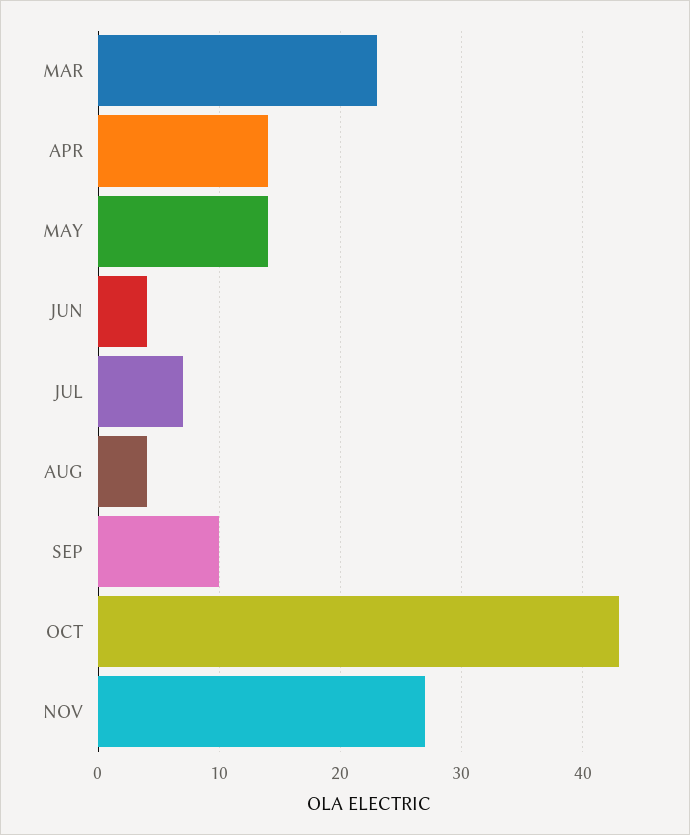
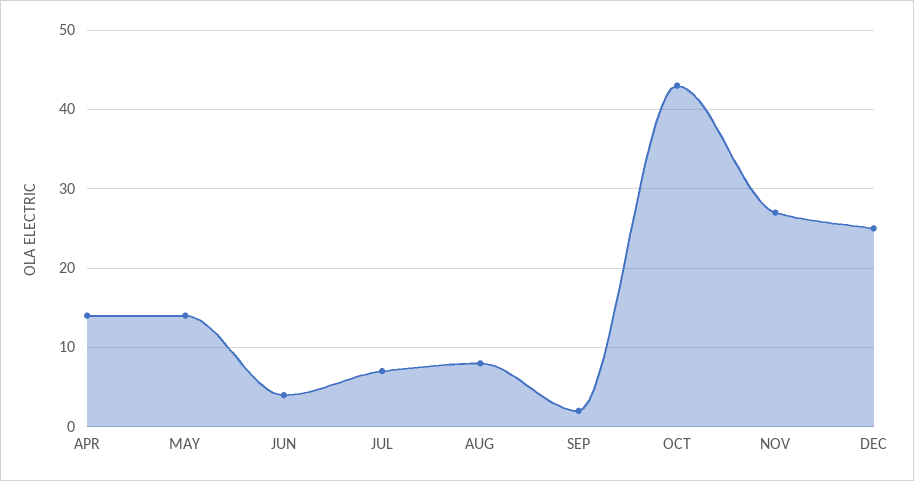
MAR: 23 -> none
AUG: 4 -> 8
SEP: 10 -> 2
DEC: none -> 25

